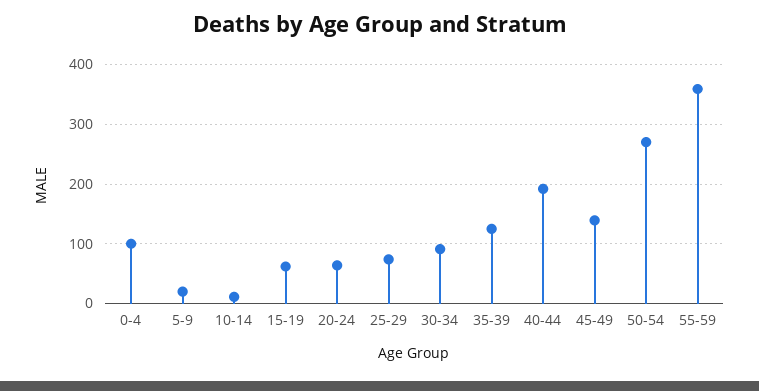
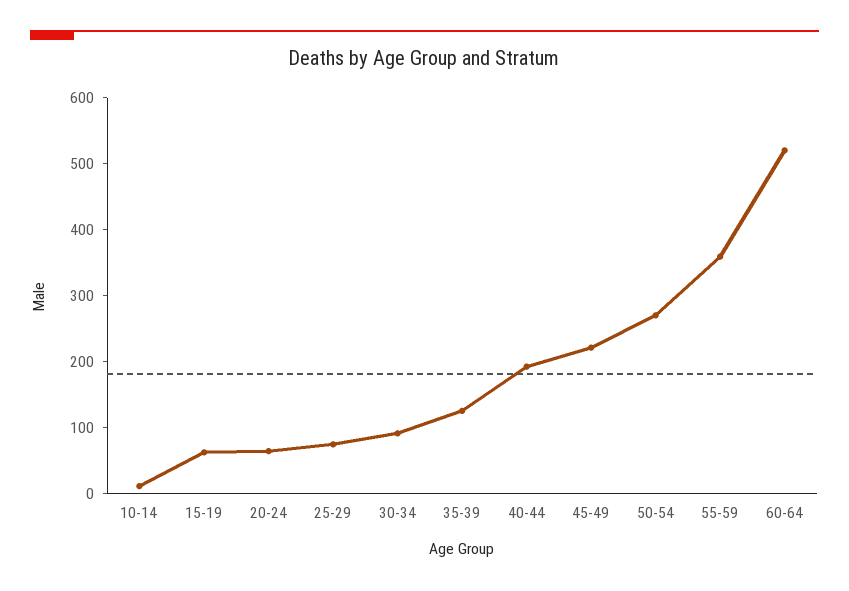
0-4: 100 -> none
5-9: 20 -> none
45-49: 140 -> 220
60-64: none -> 520

